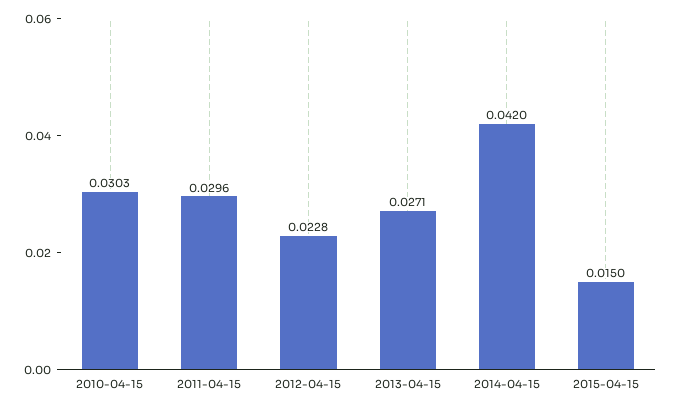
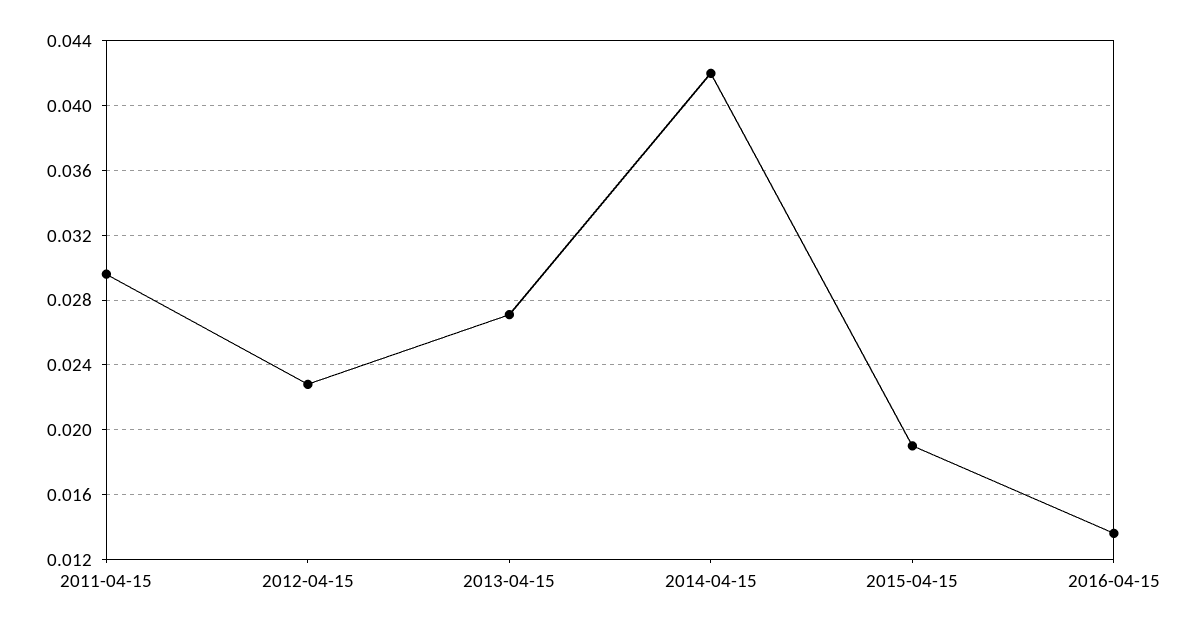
2010-04-15: 0.0303 -> none
2015-04-15: 0.015 -> 0.019
2016-04-15: none -> 0.0135

